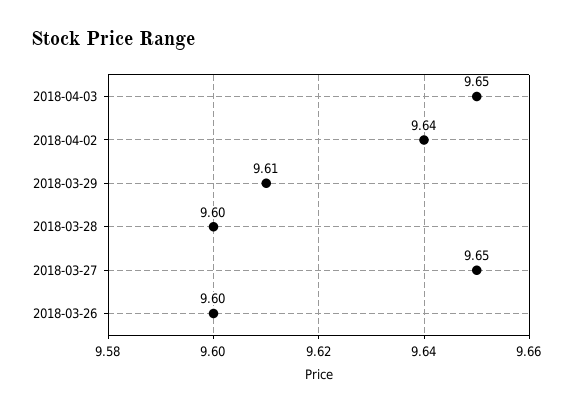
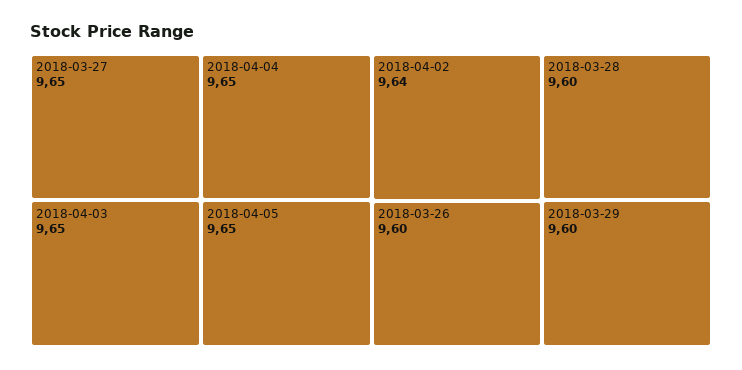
2018-03-29: 9.61 -> 9.6
2018-04-04: none -> 9.65
2018-04-05: none -> 9.65

